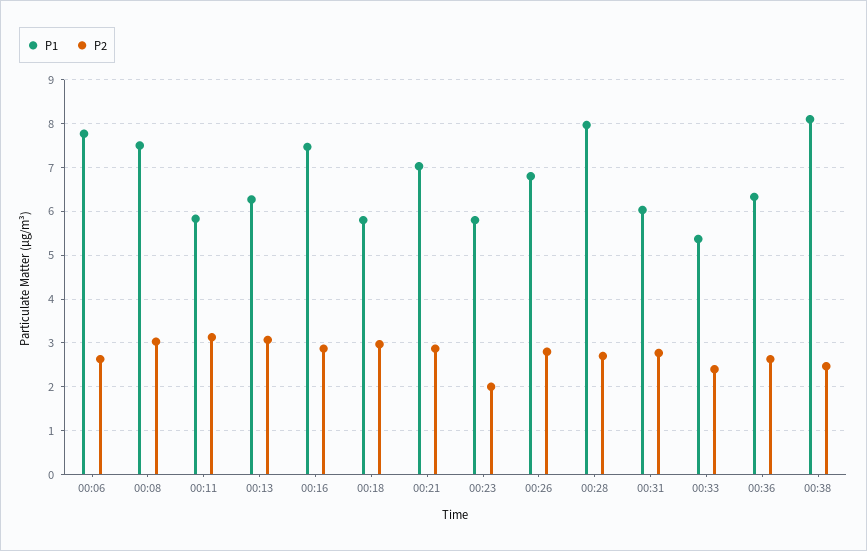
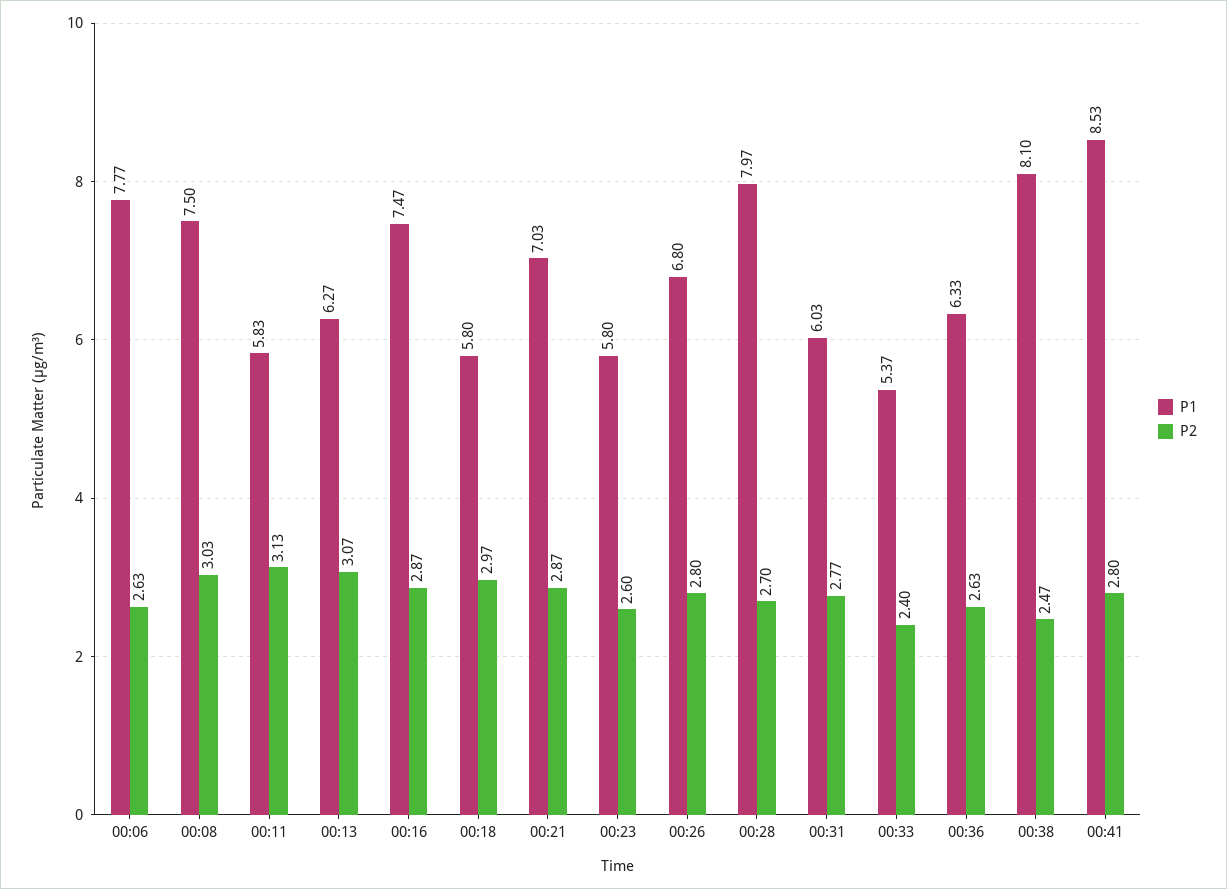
P2, 00:23: 2 -> 2.6
P1, 00:41: none -> 8.53
P2, 00:41: none -> 2.8

